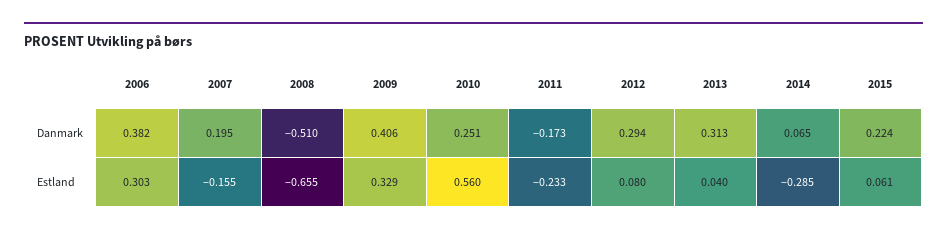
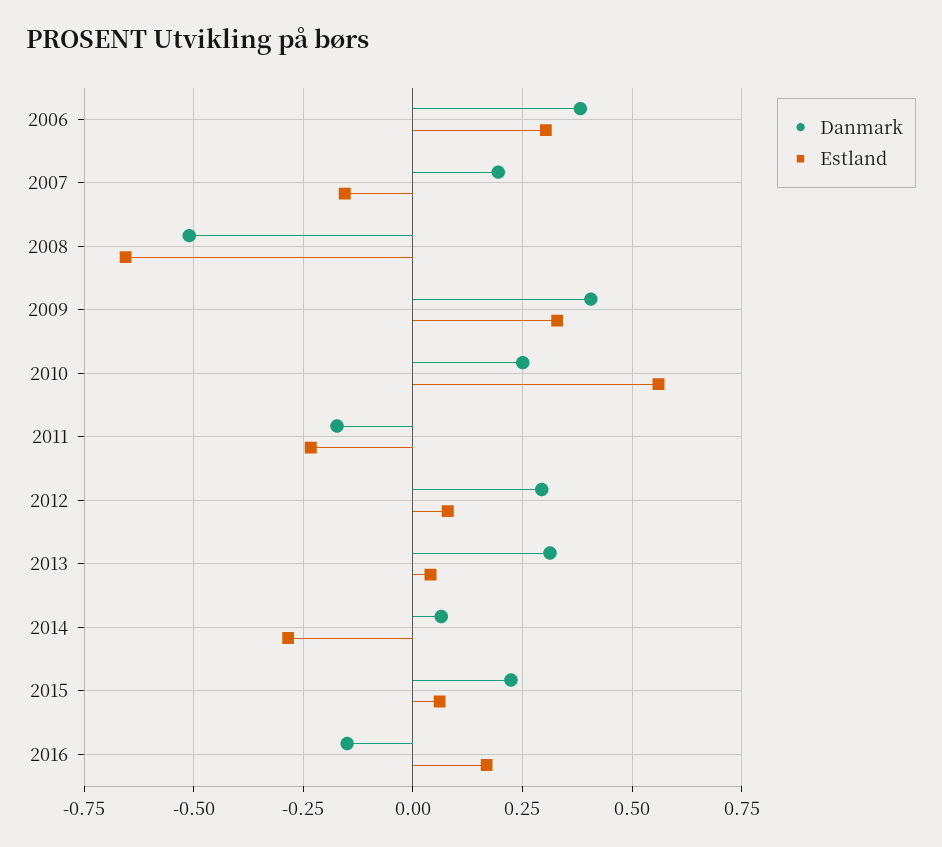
Danmark, 2016: none -> -0.15
Estland, 2016: none -> 0.175

